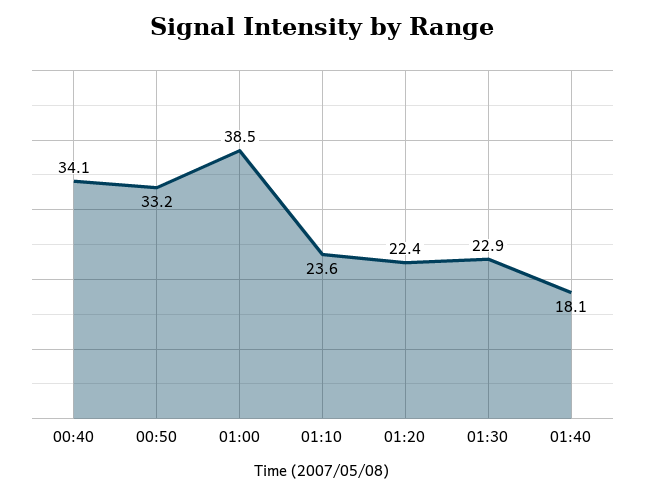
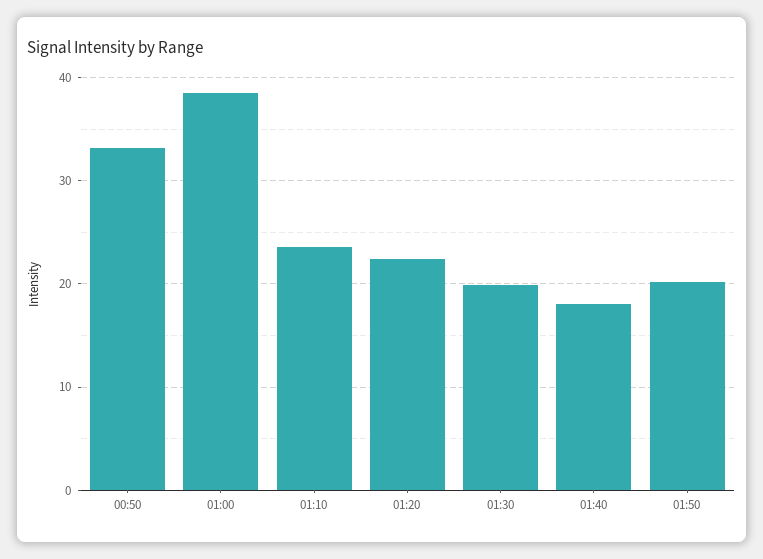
00:40: 34.1 -> none
01:30: 22.9 -> 20
01:50: none -> 20

